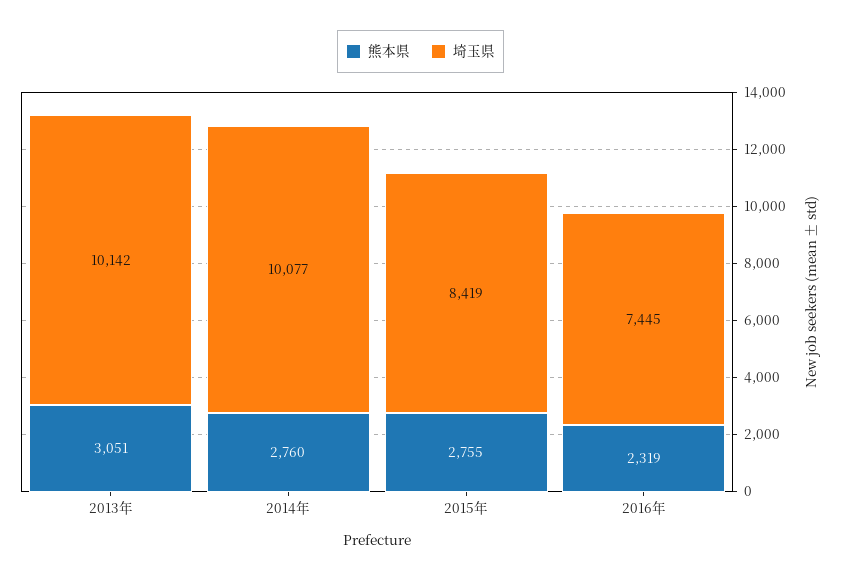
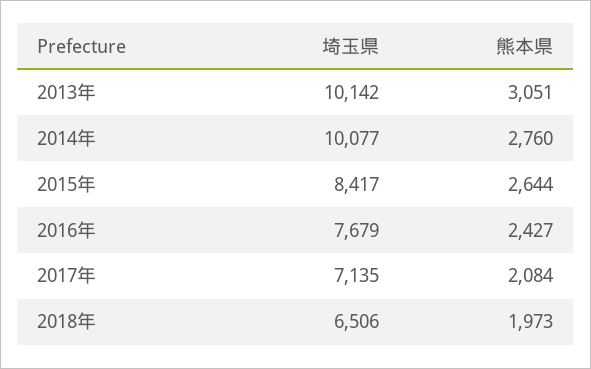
熊本県, 2015年: 2755 -> 2644
埼玉県, 2015年: 8419 -> 8417
熊本県, 2016年: 2319 -> 2427
埼玉県, 2016年: 7445 -> 7679
埼玉県, 2017年: none -> 7135
熊本県, 2017年: none -> 2084
埼玉県, 2018年: none -> 6506
熊本県, 2018年: none -> 1973

